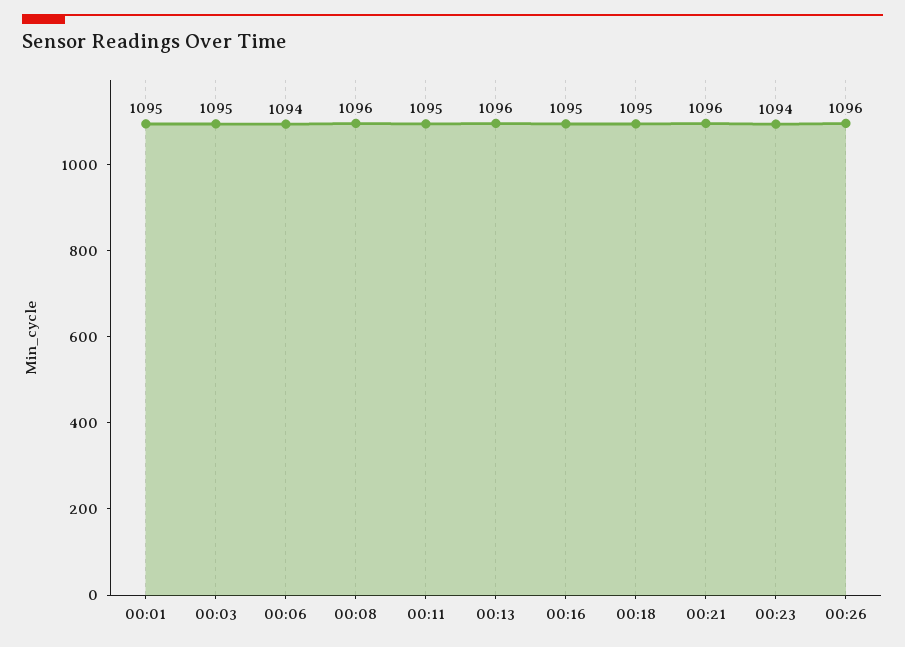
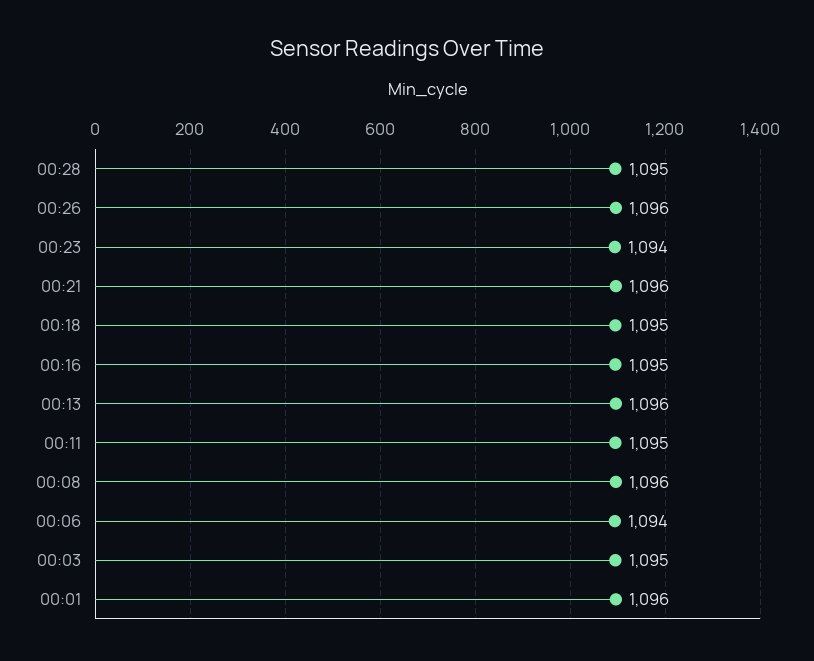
00:01: 1095 -> 1096
00:28: none -> 1095

